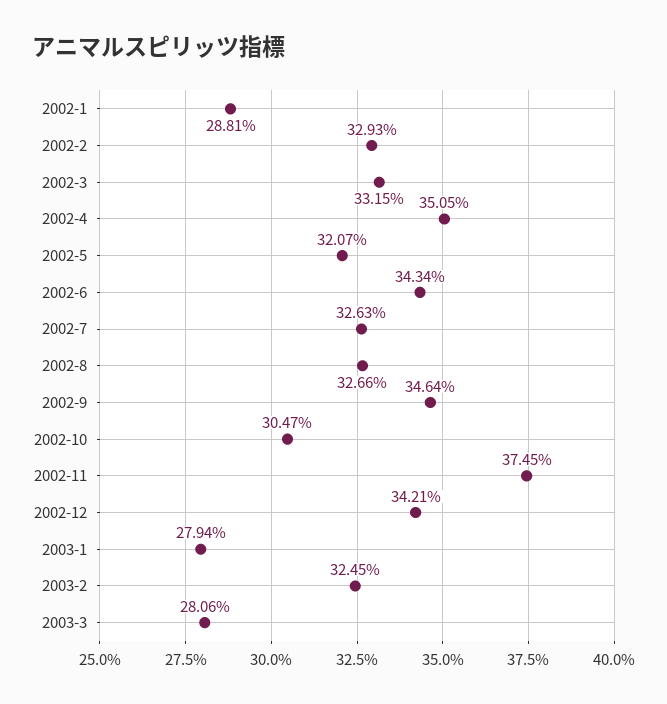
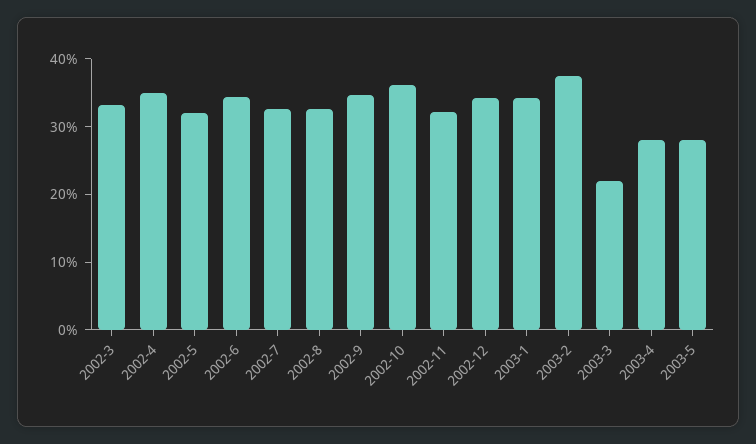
2002-1: 28.81 -> none
2002-2: 32.93 -> none
2002-10: 30.47 -> 36
2002-11: 37.45 -> 32
2003-1: 27.94 -> 34
2003-2: 32.45 -> 38
2003-3: 28.06 -> 22
2003-4: none -> 28
2003-5: none -> 28

